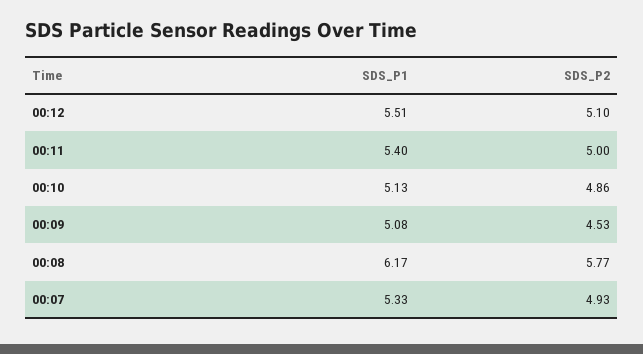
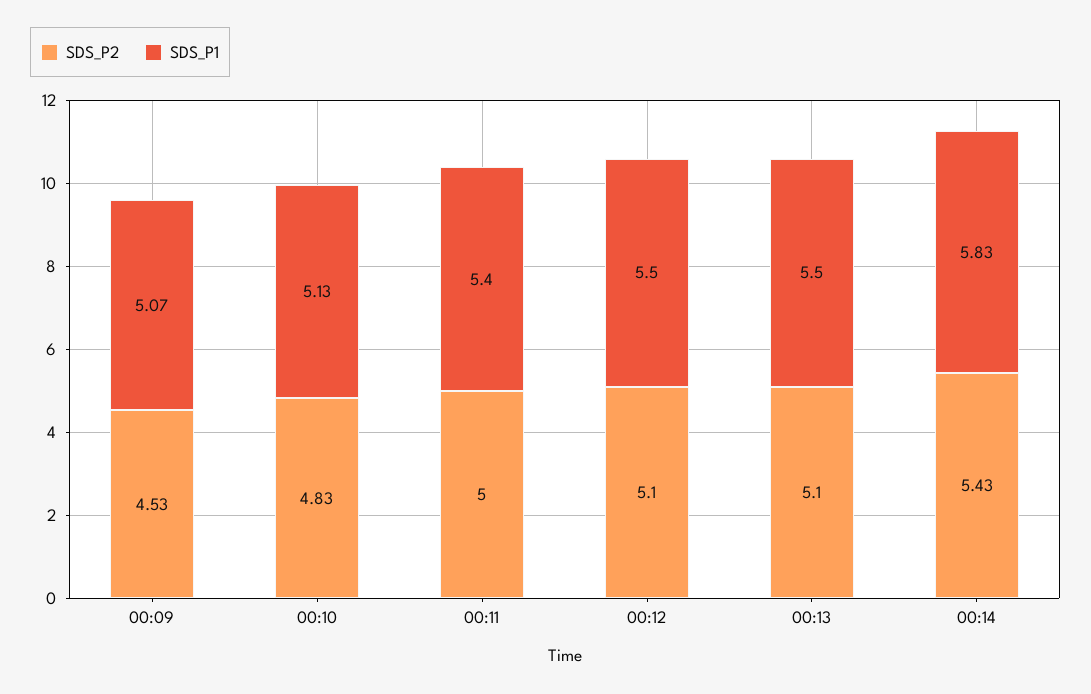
SDS_P1, 00:12: 5.51 -> 5.5
SDS_P2, 00:10: 4.86 -> 4.83
SDS_P1, 00:09: 5.08 -> 5.07
SDS_P1, 00:08: 6.17 -> none
SDS_P2, 00:08: 5.77 -> none
SDS_P1, 00:07: 5.33 -> none
SDS_P2, 00:07: 4.93 -> none
SDS_P2, 00:13: none -> 5.1
SDS_P1, 00:13: none -> 5.5
SDS_P2, 00:14: none -> 5.43
SDS_P1, 00:14: none -> 5.83

